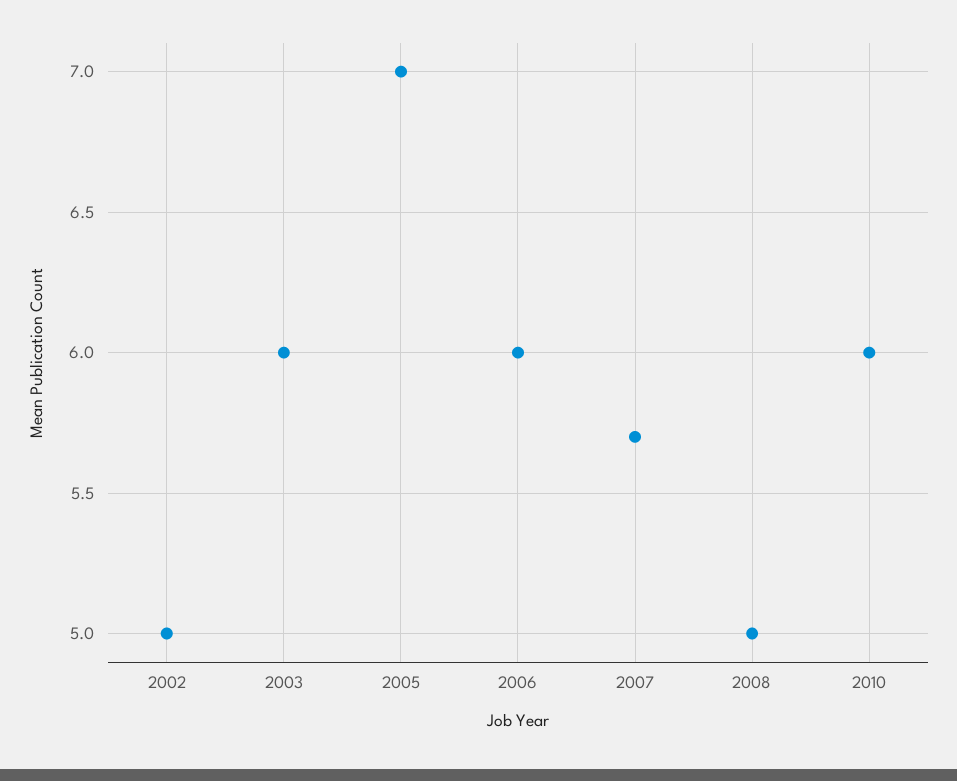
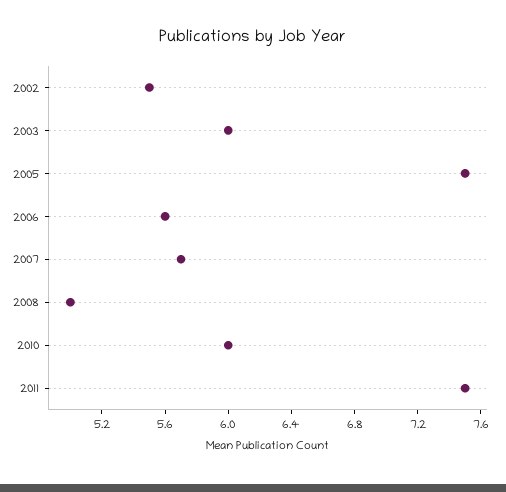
2002: 5 -> 5.5
2005: 7 -> 7.5
2006: 6 -> 5.6
2011: none -> 7.5

